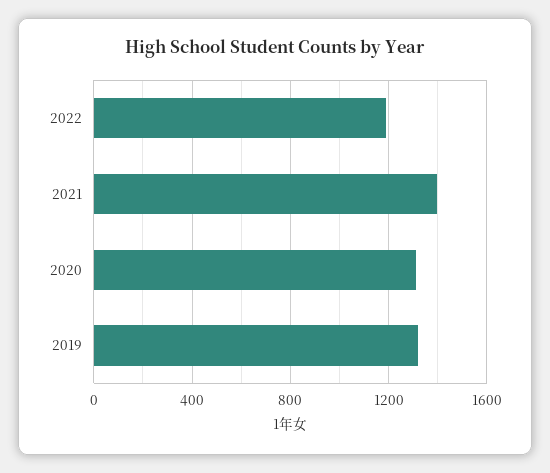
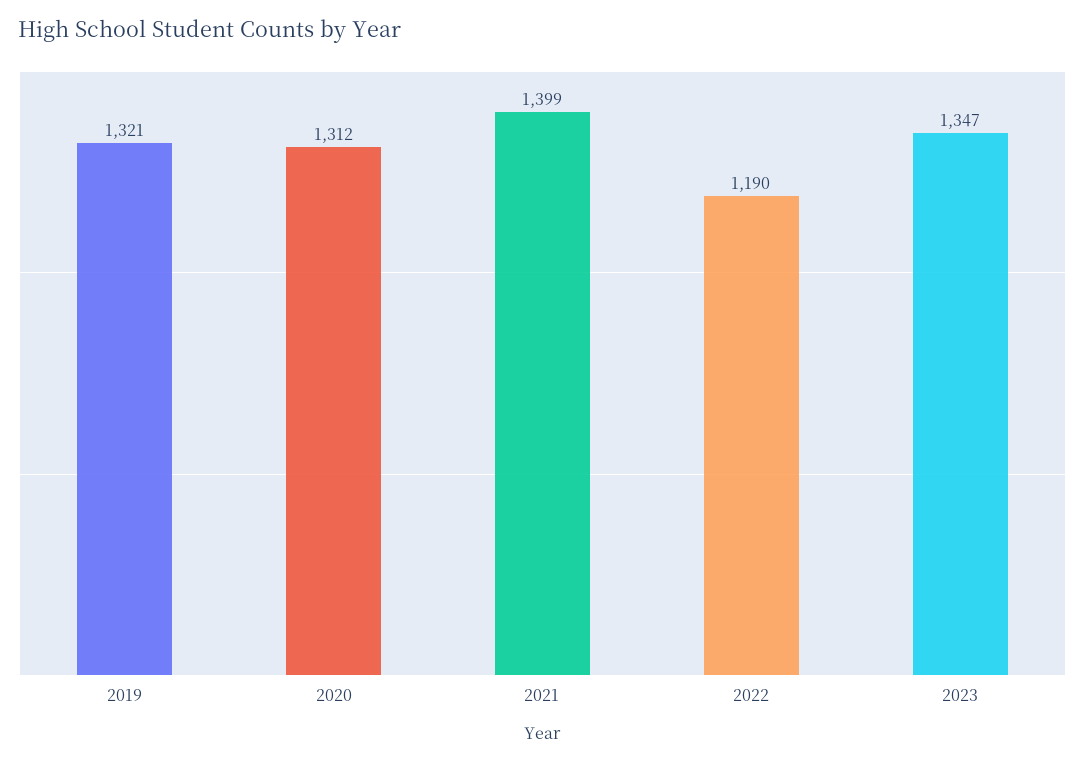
2023: none -> 1347

